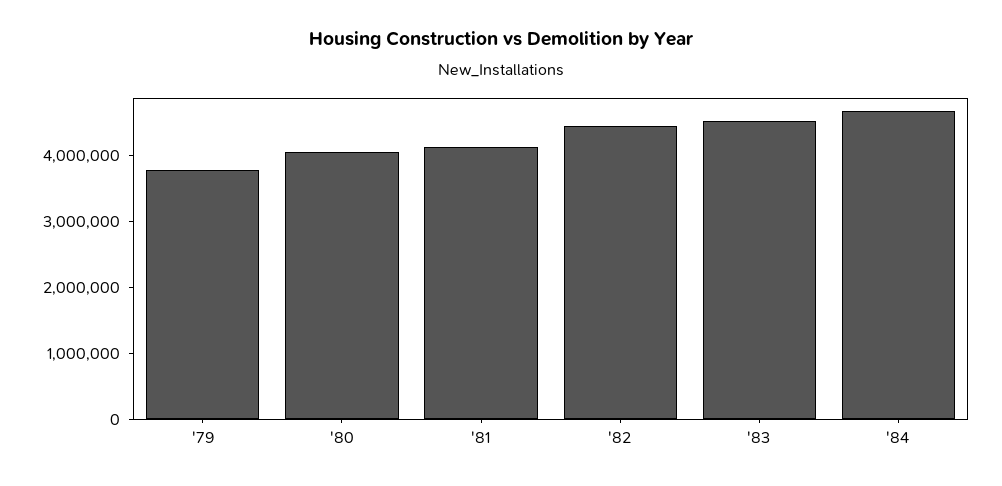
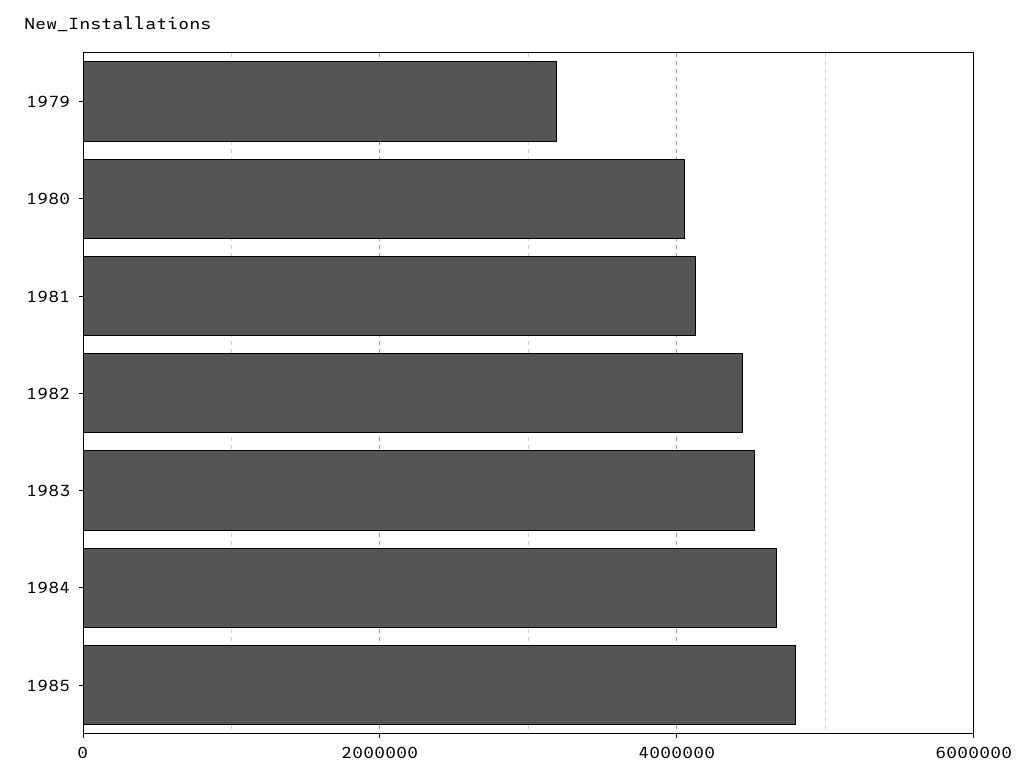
'79: 3800000 -> 3200000
1985: none -> 4800000

